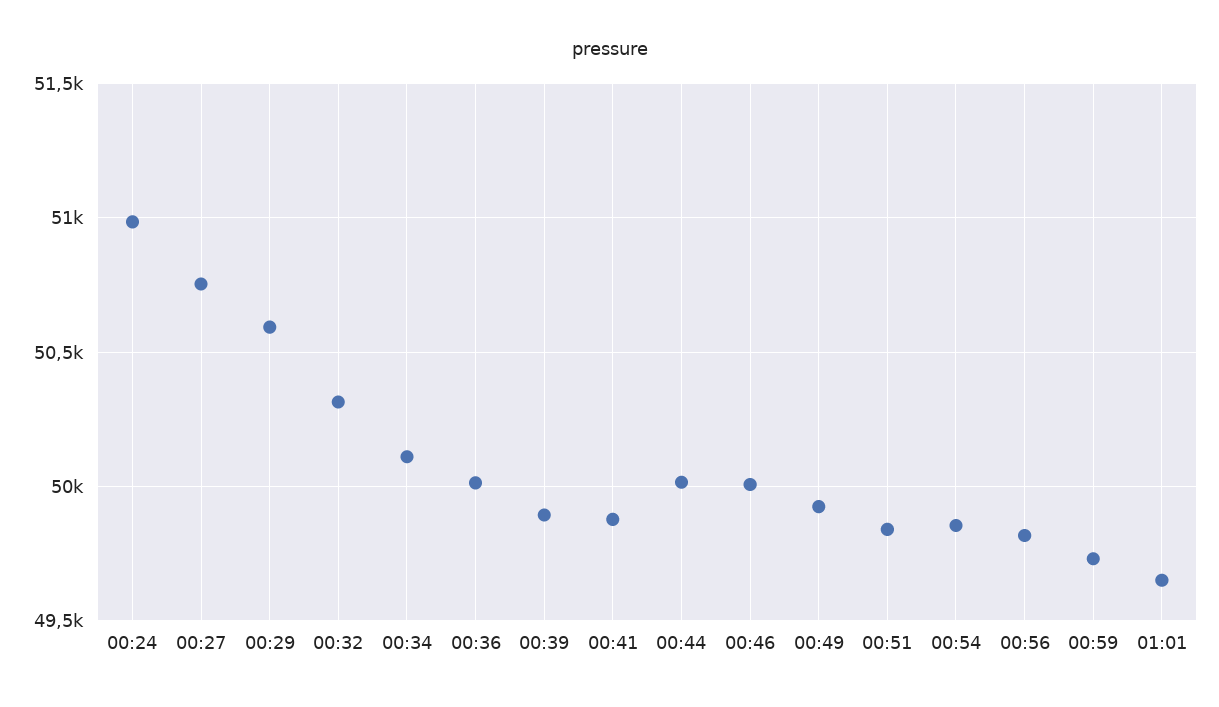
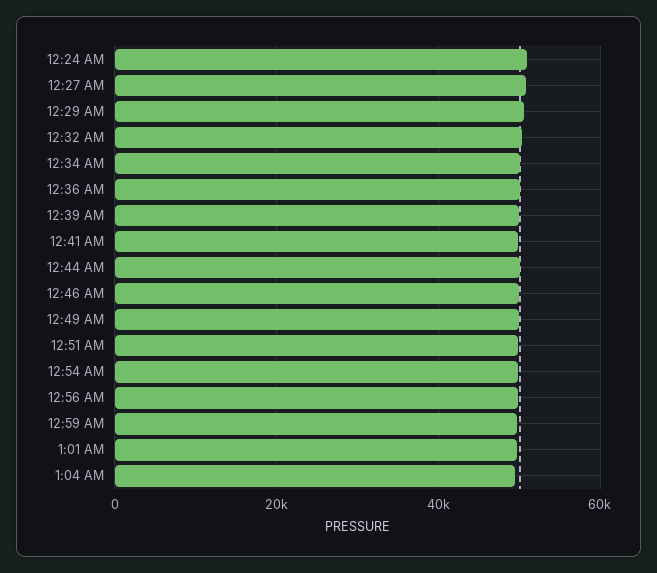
1:04 AM: none -> 50000

